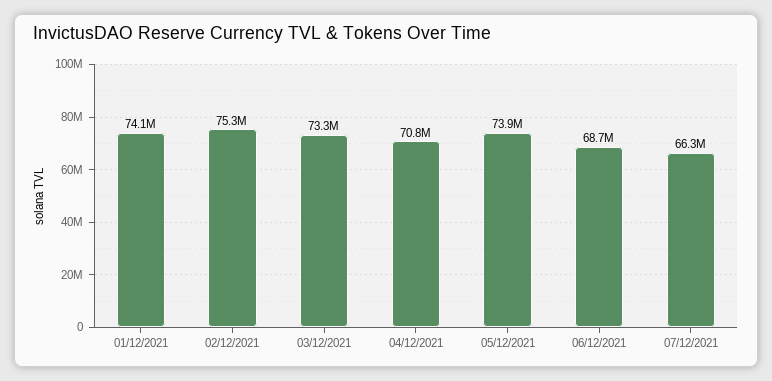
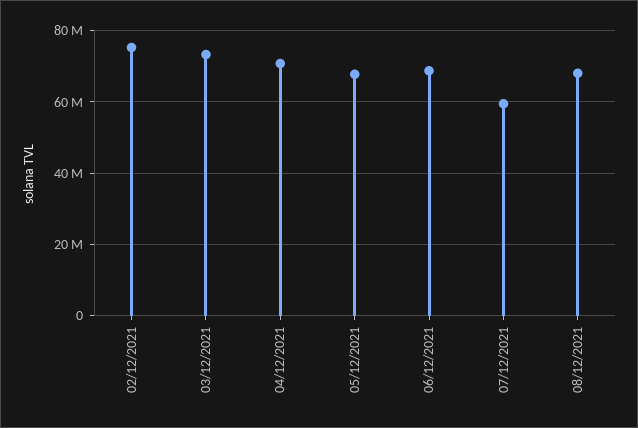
01/12/2021: 74100000 -> none
05/12/2021: 73900000 -> 68000000
07/12/2021: 66300000 -> 60000000
08/12/2021: none -> 68000000

